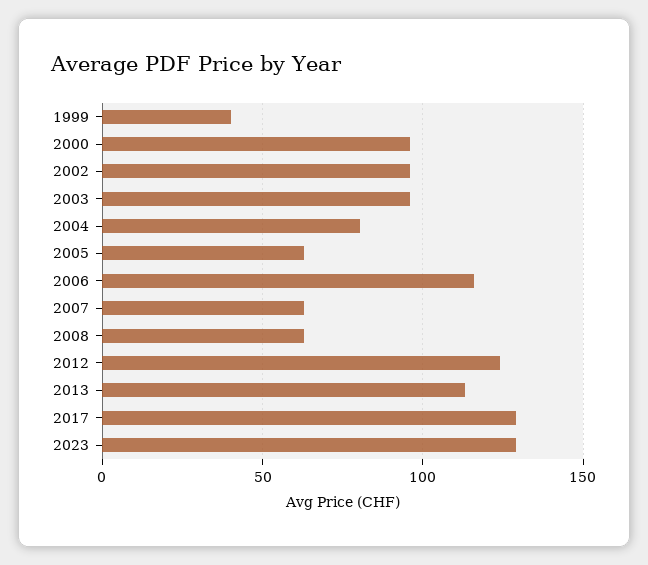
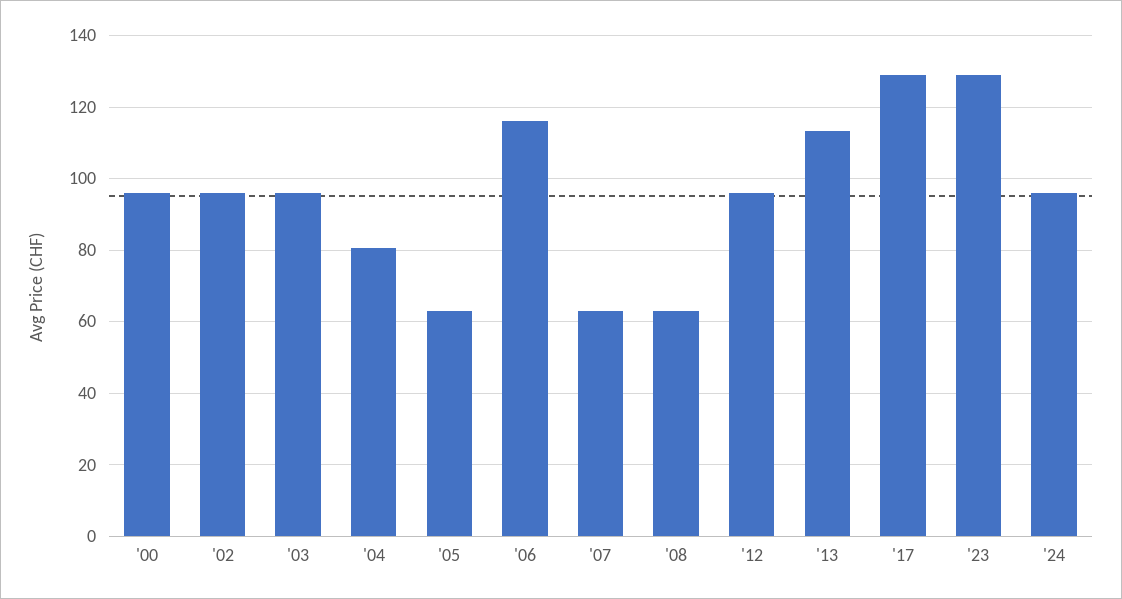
1999: 40 -> none
2012: 125 -> 96
'24: none -> 96

